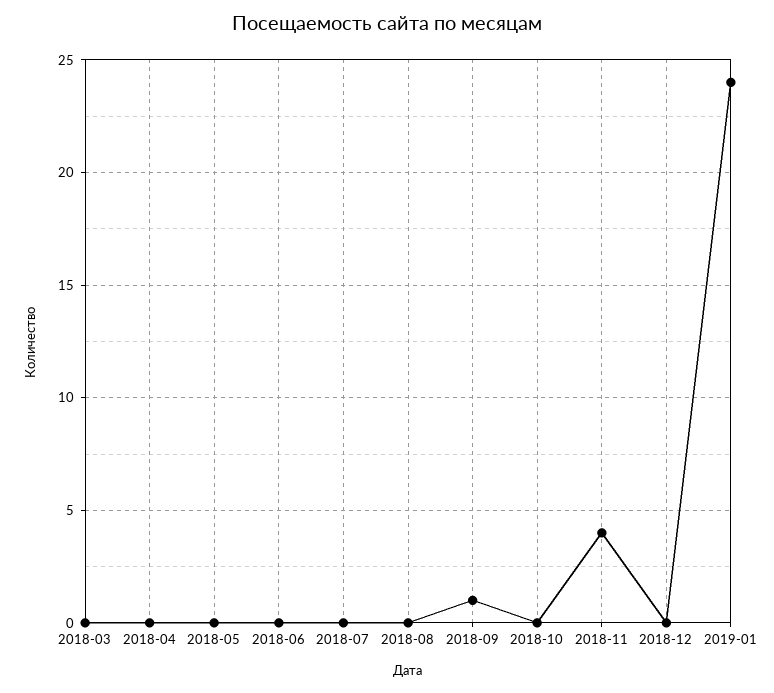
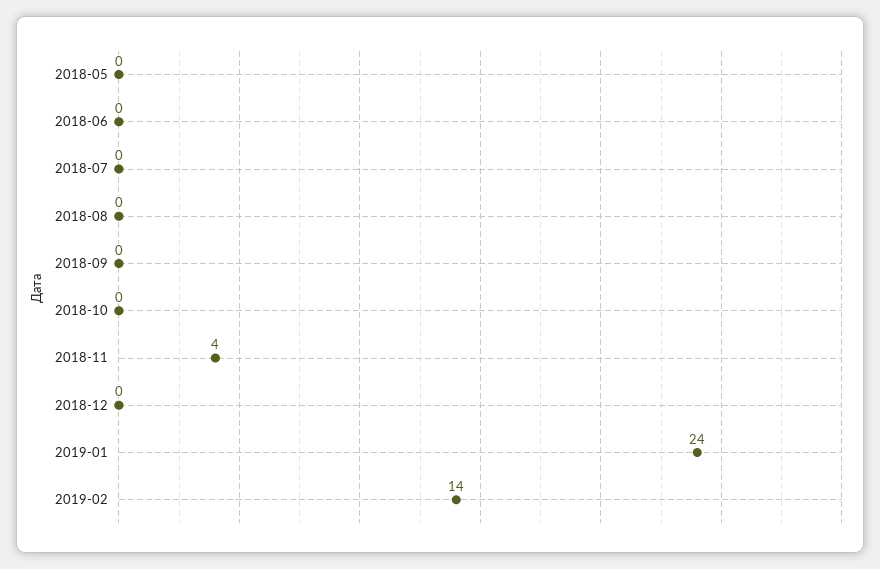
2018-03: 0 -> none
2018-04: 0 -> none
2018-09: 1 -> 0
2019-02: none -> 14

